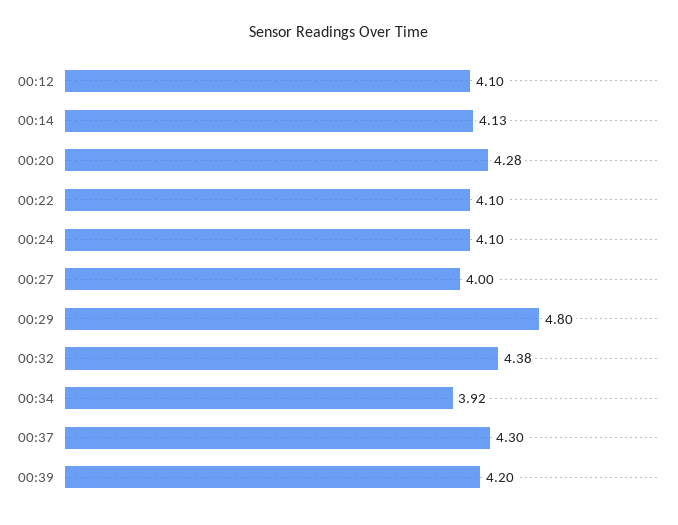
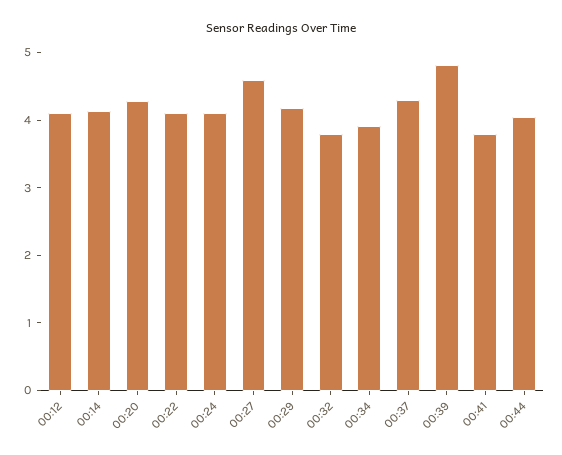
00:27: 4 -> 4.6
00:29: 4.8 -> 4.2
00:32: 4.38 -> 3.8
00:39: 4.2 -> 4.8
00:41: none -> 3.8
00:44: none -> 4

